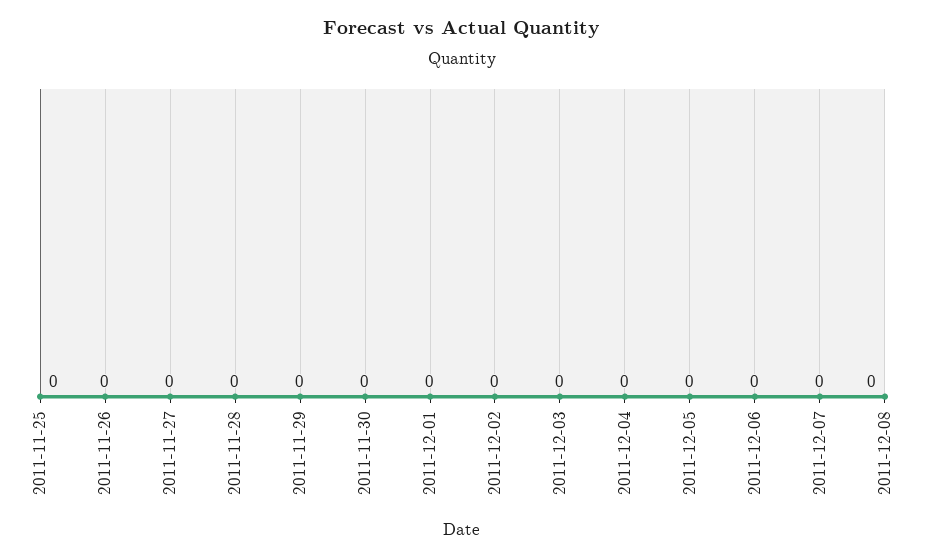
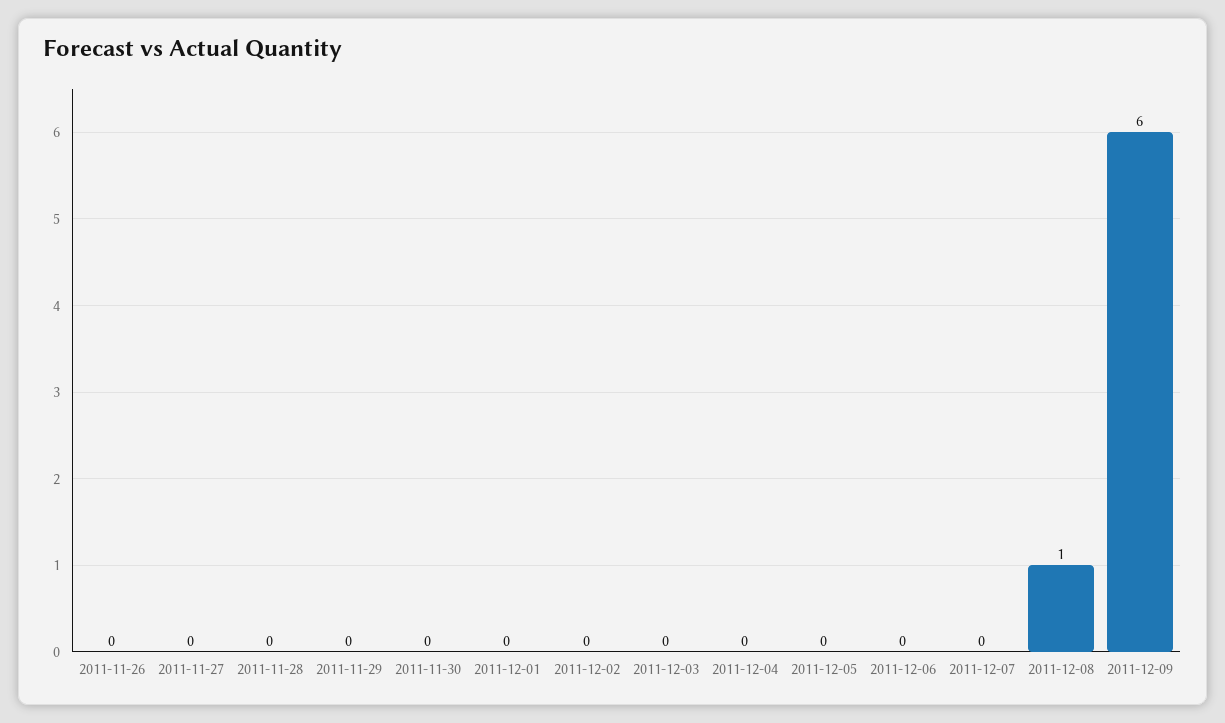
2011-11-25: 0 -> none
2011-12-08: 0 -> 1
2011-12-09: none -> 6

